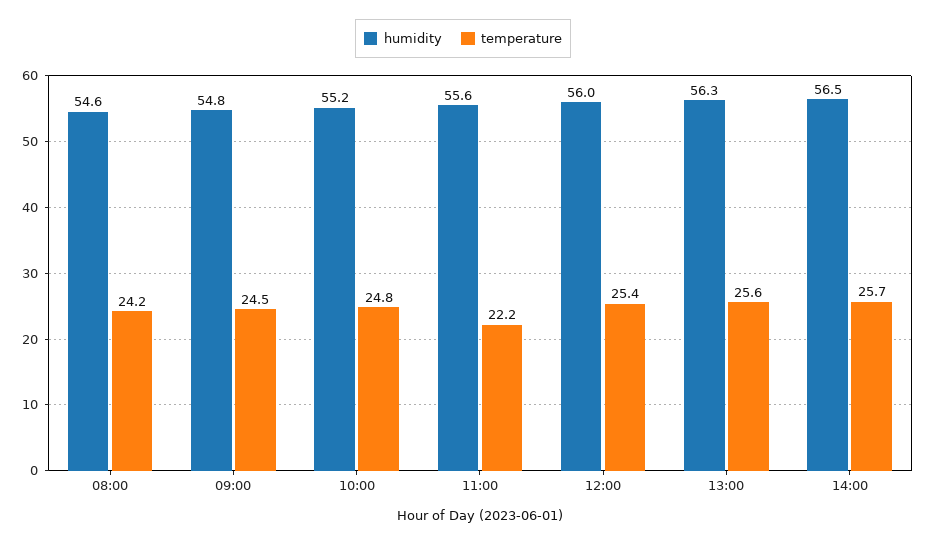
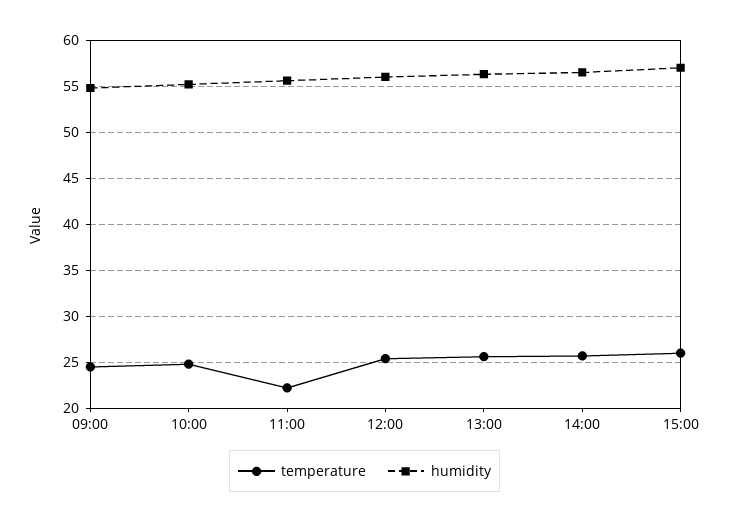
humidity, 08:00: 54.6 -> none
temperature, 08:00: 24.2 -> none
temperature, 15:00: none -> 26
humidity, 15:00: none -> 57

